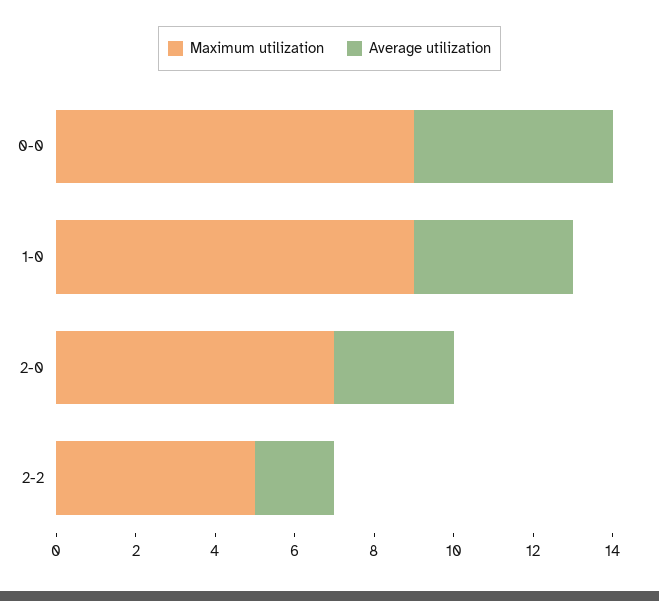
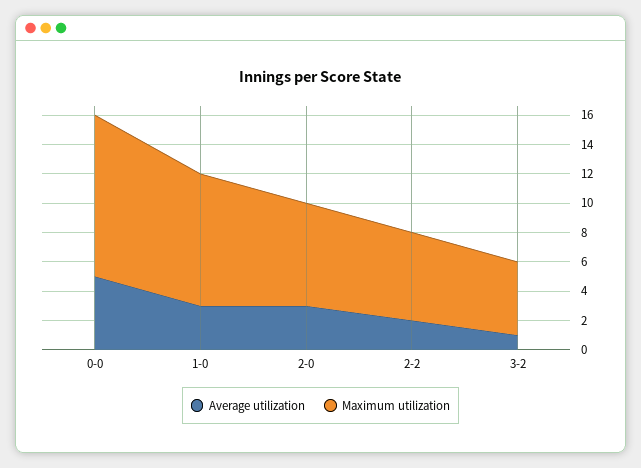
Maximum utilization, 0-0: 9 -> 11
Average utilization, 1-0: 4 -> 3
Maximum utilization, 2-2: 5 -> 6
Average utilization, 3-2: none -> 1
Maximum utilization, 3-2: none -> 5

